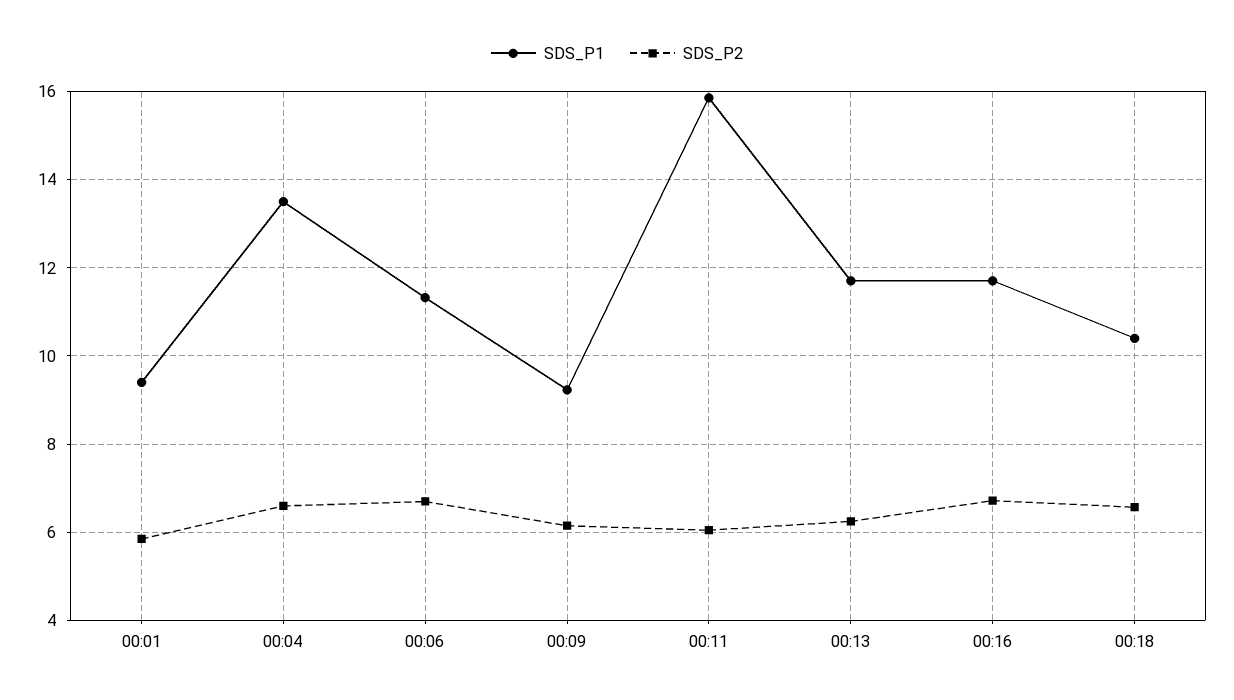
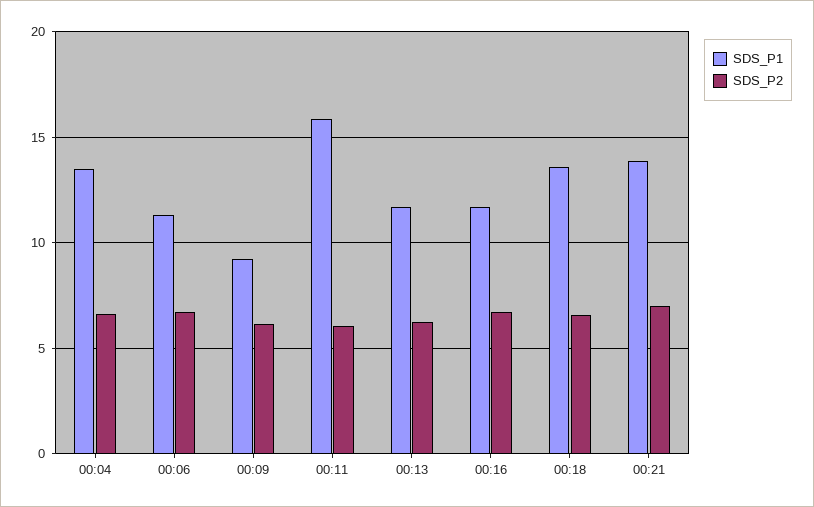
SDS_P1, 00:01: 9.4 -> none
SDS_P2, 00:01: 5.8 -> none
SDS_P1, 00:18: 10.4 -> 13.5
SDS_P1, 00:21: none -> 14
SDS_P2, 00:21: none -> 7

